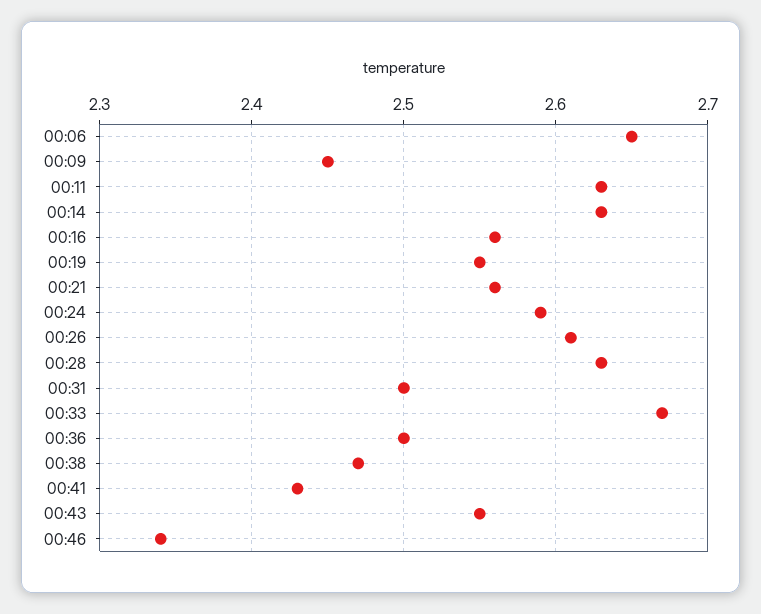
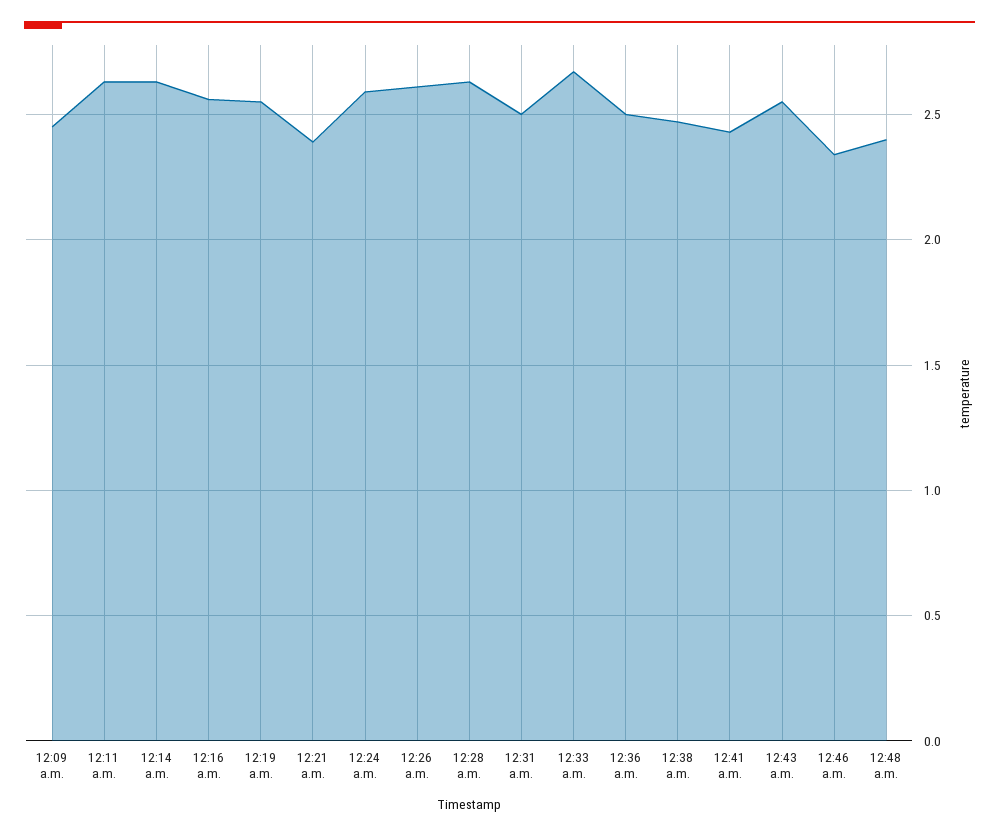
00:06: 2.65 -> none
00:21: 2.56 -> 2.4
12:48 a.m.: none -> 2.4

